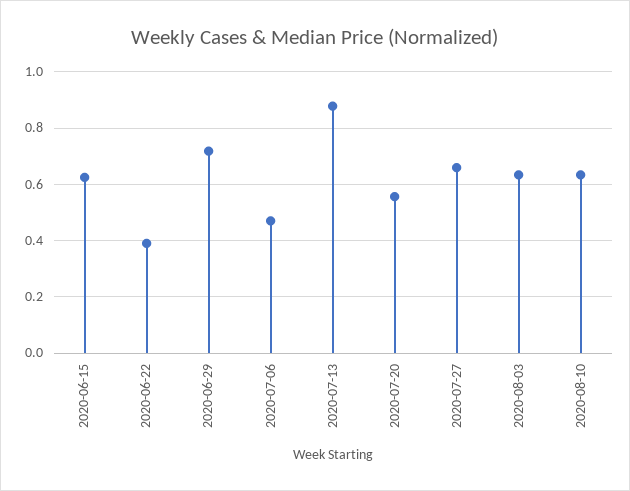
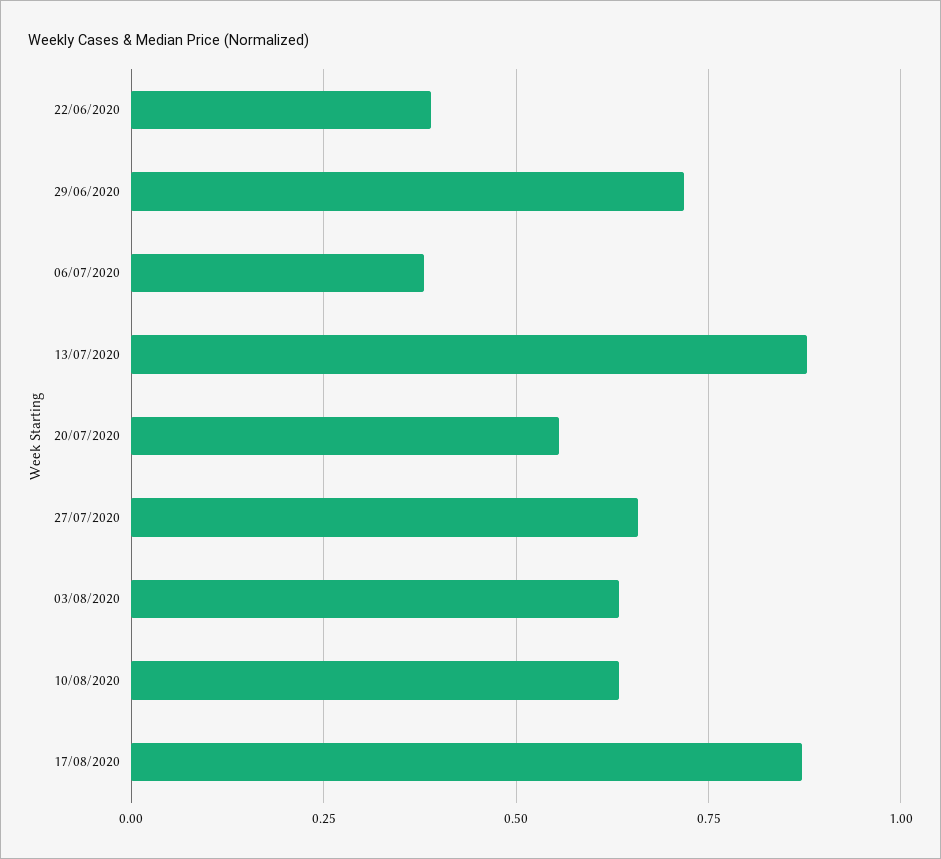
2020-06-15: 0.625 -> none
2020-07-06: 0.475 -> 0.375
17/08/2020: none -> 0.875

